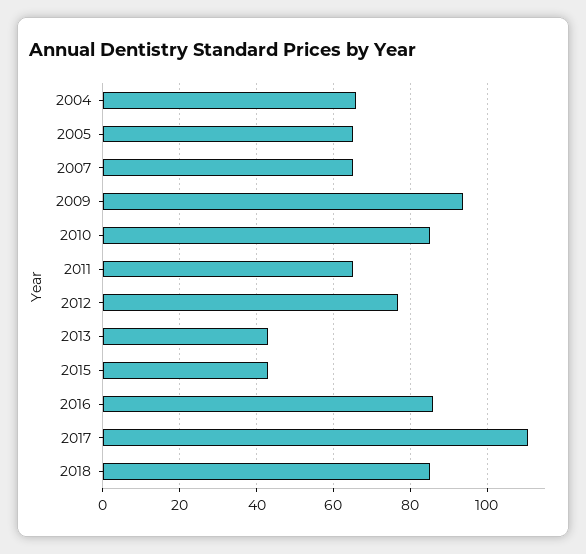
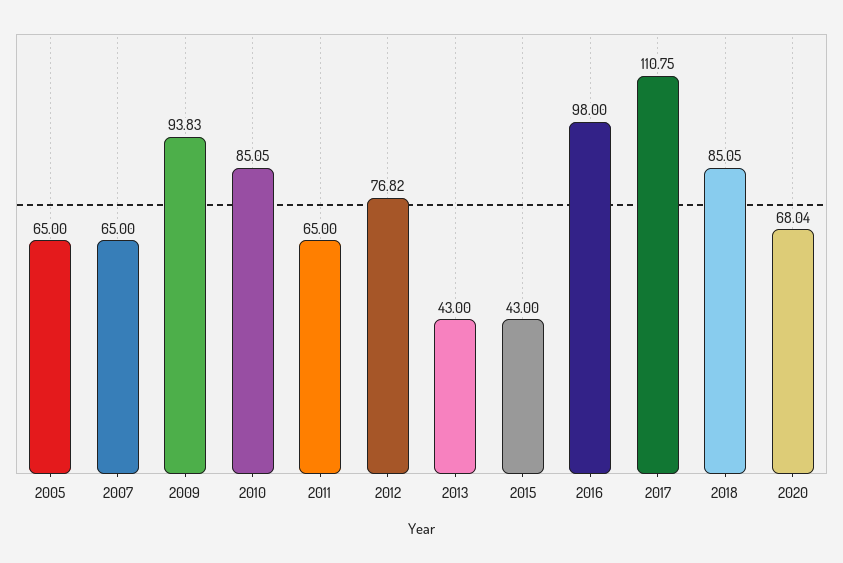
2004: 66 -> none
2016: 86 -> 98
2020: none -> 68.04

